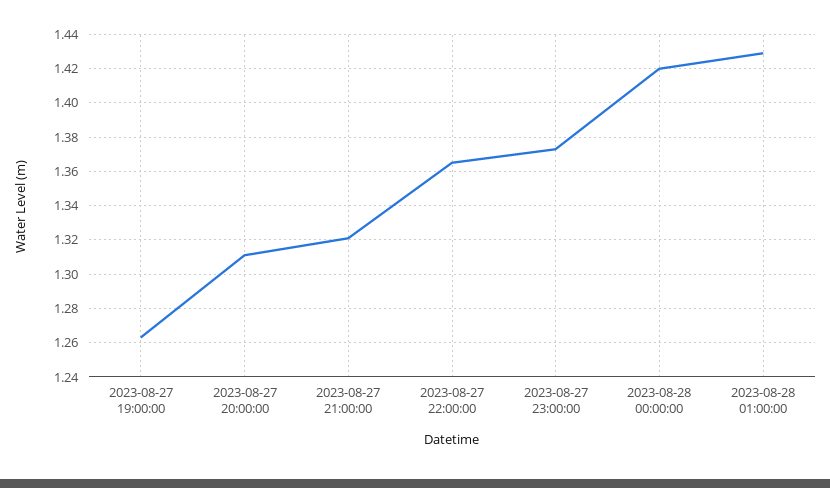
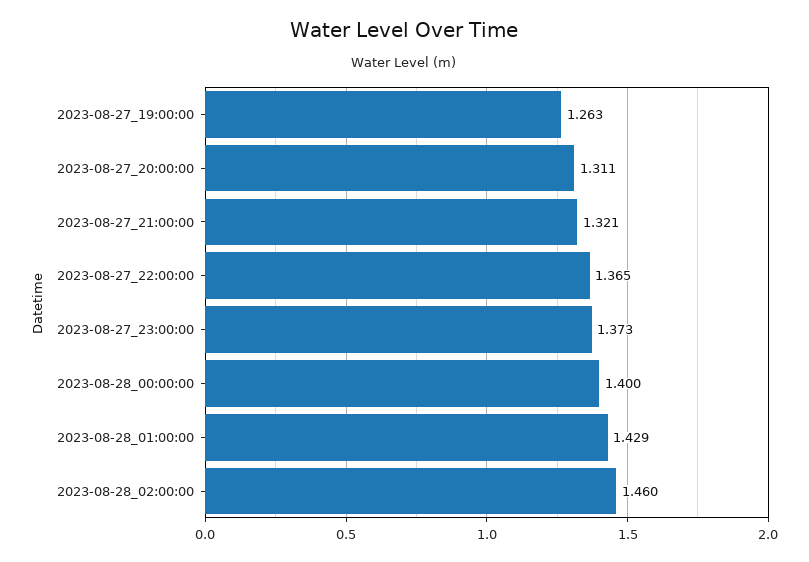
2023-08-28 00:00:00: 1.42 -> 1.4
2023-08-28_02:00:00: none -> 1.46

